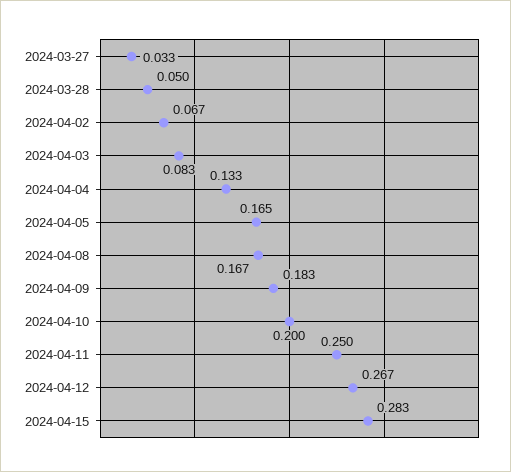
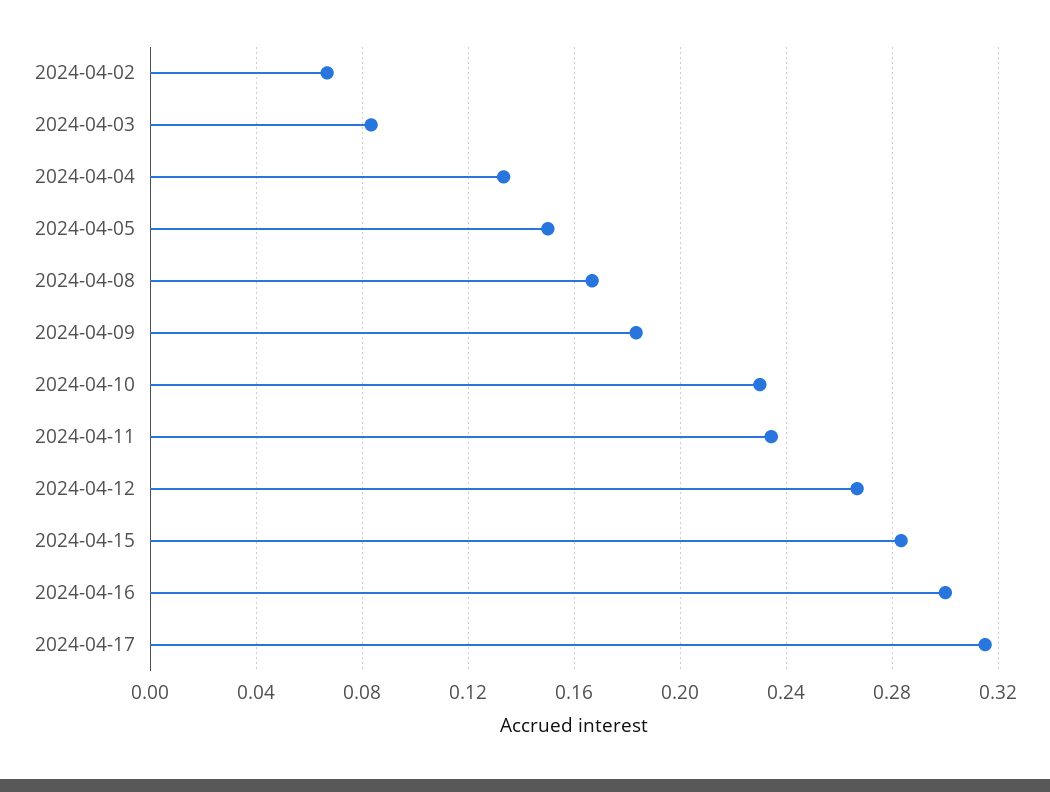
2024-03-27: 0.033 -> none
2024-03-28: 0.05 -> none
2024-04-05: 0.165 -> 0.15
2024-04-10: 0.2 -> 0.23
2024-04-11: 0.25 -> 0.235
2024-04-16: none -> 0.3
2024-04-17: none -> 0.315

